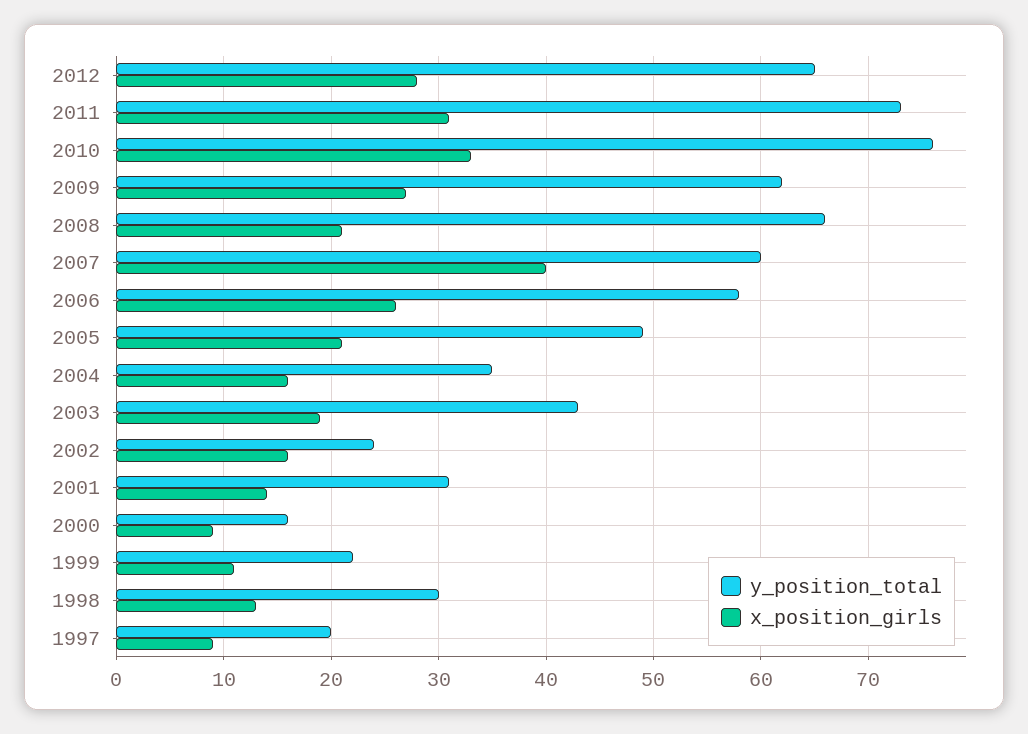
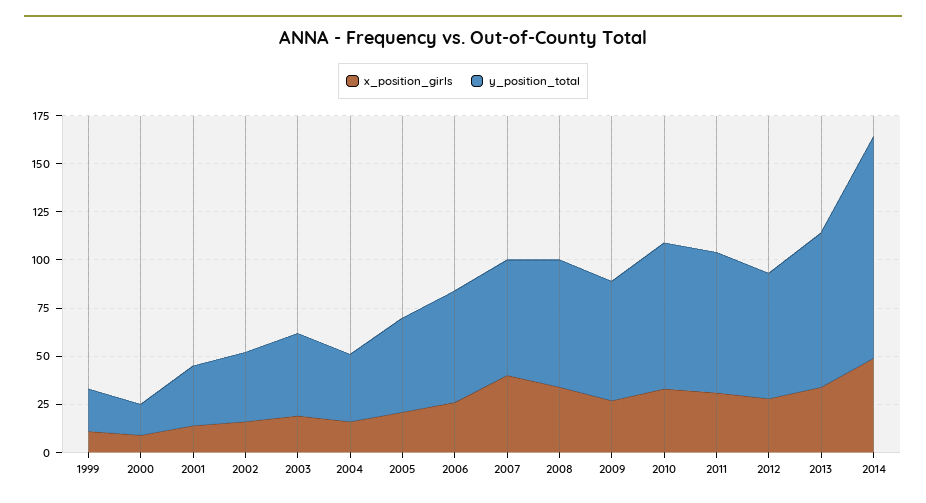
x_position_girls, 2008: 21 -> 35
y_position_total, 2002: 24 -> 35
y_position_total, 1998: 30 -> none
x_position_girls, 1998: 13 -> none
y_position_total, 1997: 20 -> none
x_position_girls, 1997: 9 -> none
x_position_girls, 2013: none -> 35
y_position_total, 2013: none -> 80
x_position_girls, 2014: none -> 50
y_position_total, 2014: none -> 115

